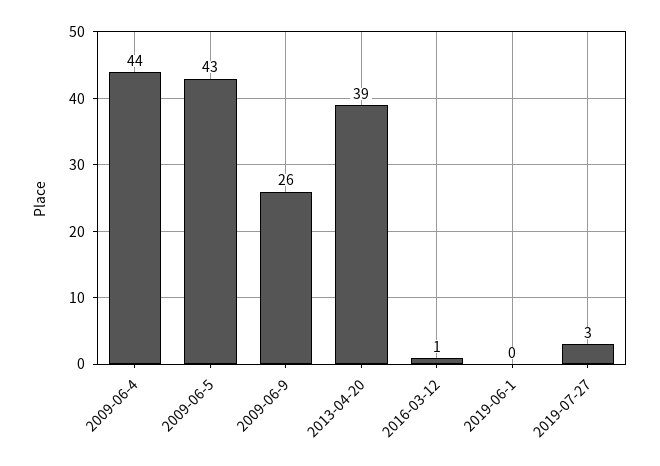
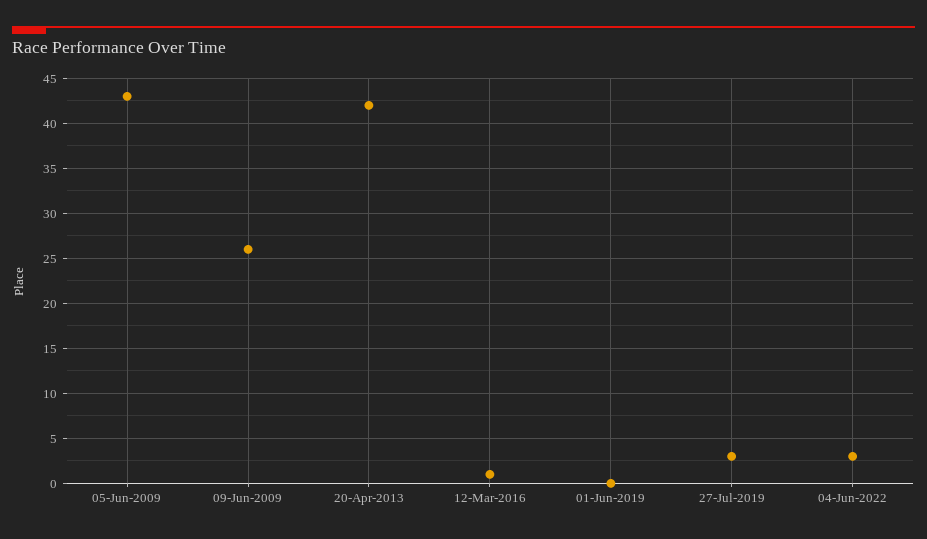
2009-06-4: 44 -> none
2013-04-20: 39 -> 42
04-Jun-2022: none -> 3

